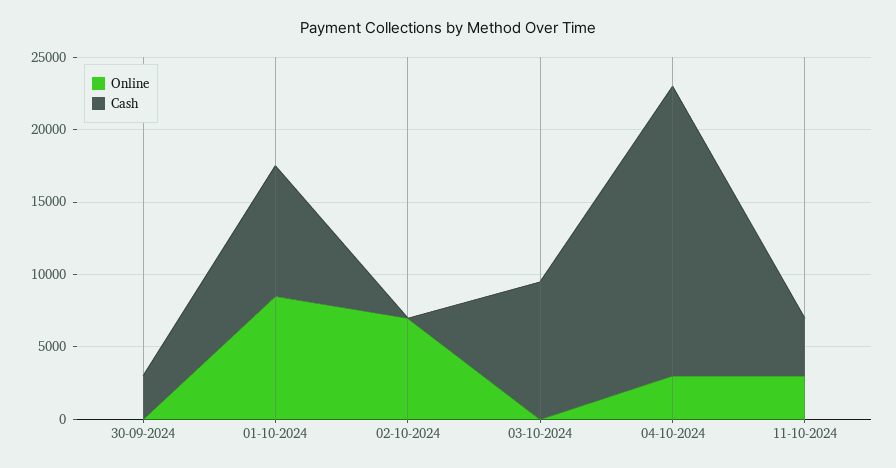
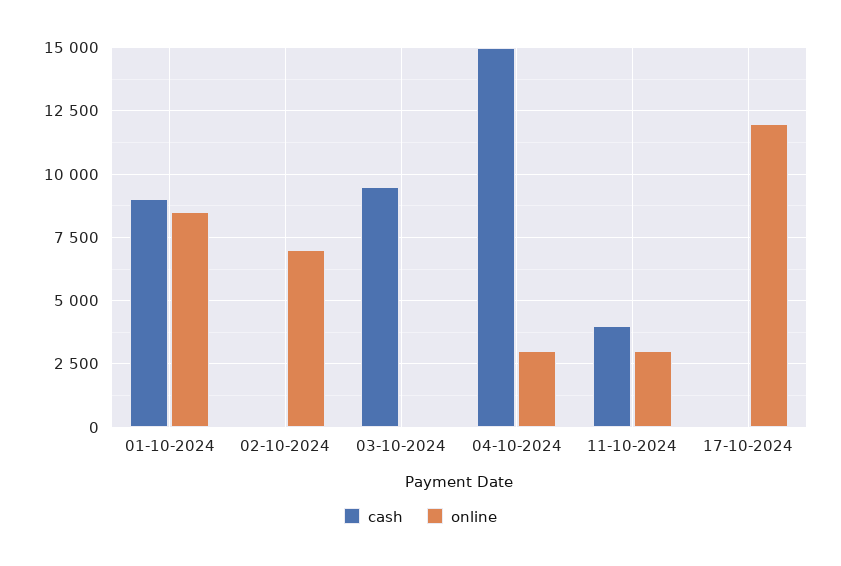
Online, 30-09-2024: 0 -> none
Cash, 30-09-2024: 3000 -> none
Cash, 04-10-2024: 20000 -> 15000
Cash, 17-10-2024: none -> 0
Online, 17-10-2024: none -> 12000

